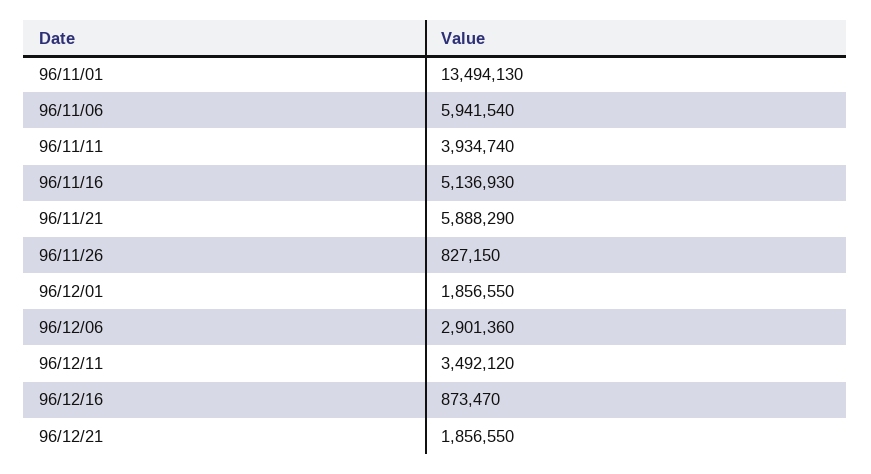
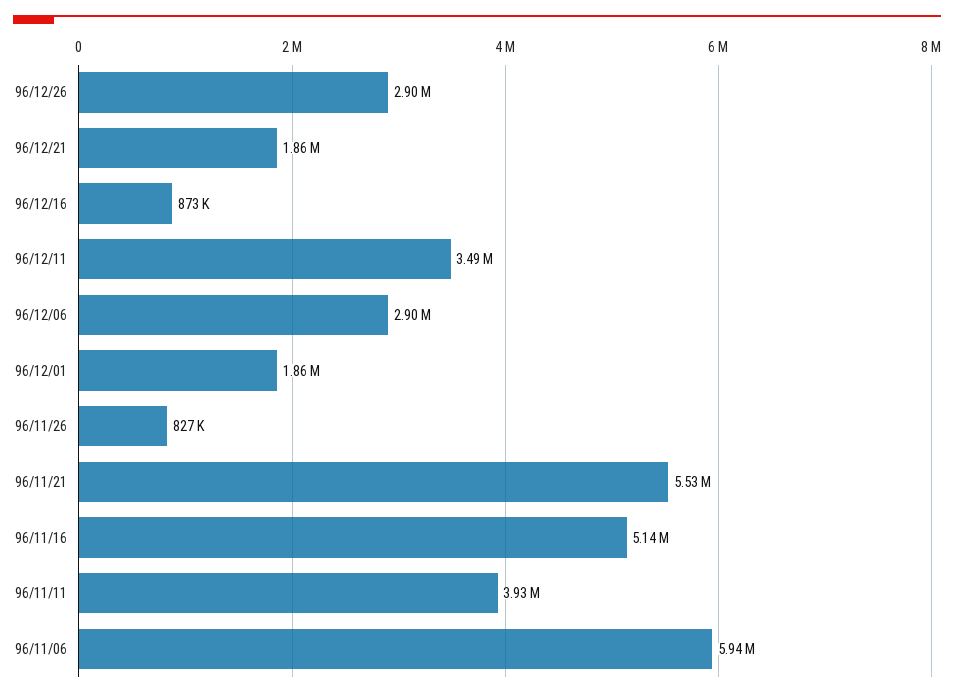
96/11/01: 13494130 -> none
96/11/21: 5888290 -> 5530000
96/12/26: none -> 2900000

